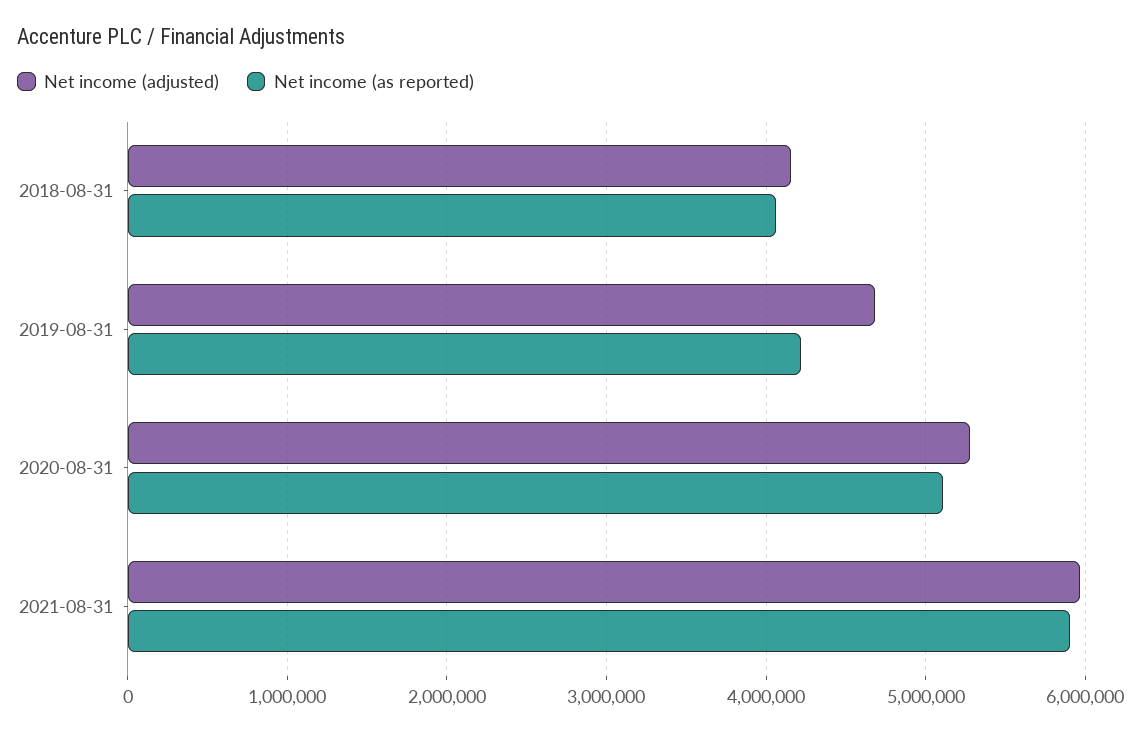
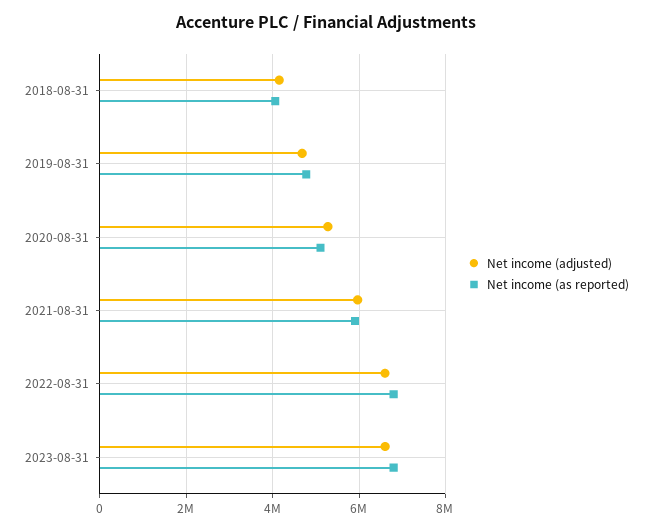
Net income (as reported), 2019-08-31: 4200000 -> 4800000
Net income (adjusted), 2022-08-31: none -> 6600000
Net income (as reported), 2022-08-31: none -> 6800000
Net income (adjusted), 2023-08-31: none -> 6600000
Net income (as reported), 2023-08-31: none -> 6800000

